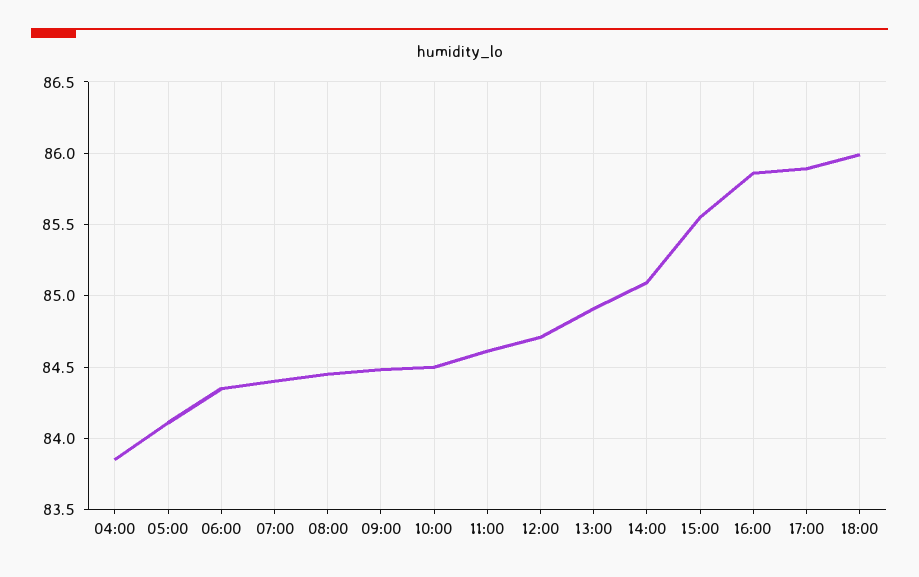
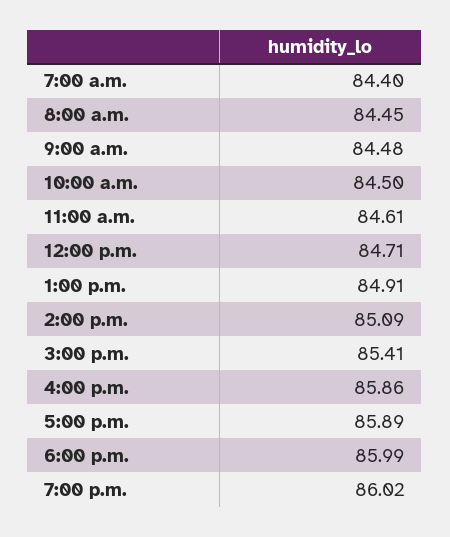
04:00: 83.85 -> none
05:00: 84.1 -> none
06:00: 84.35 -> none
15:00: 85.55 -> 85.41
7:00 p.m.: none -> 86.02

